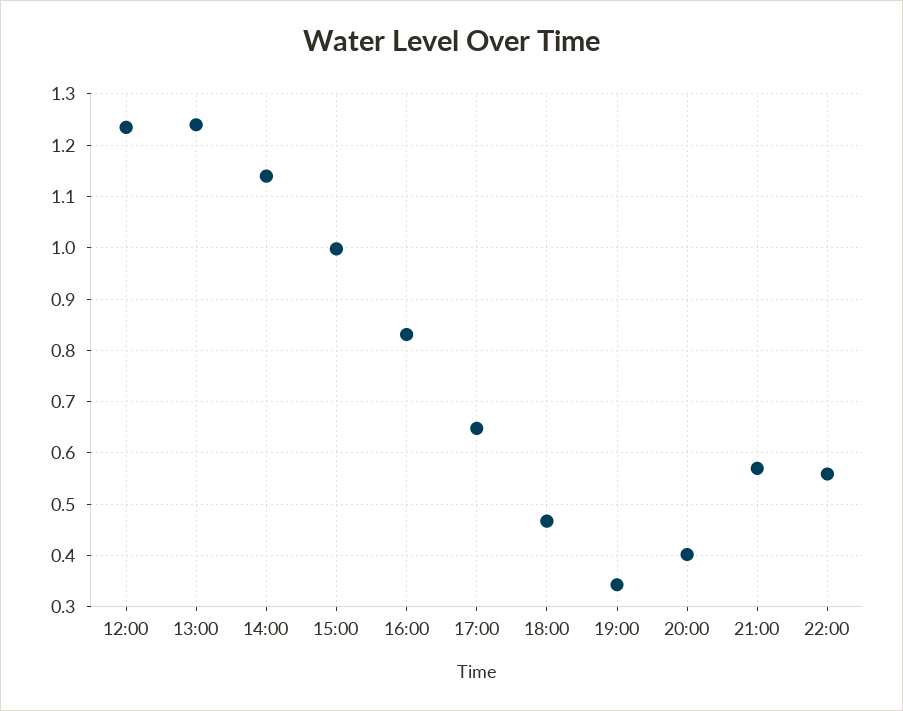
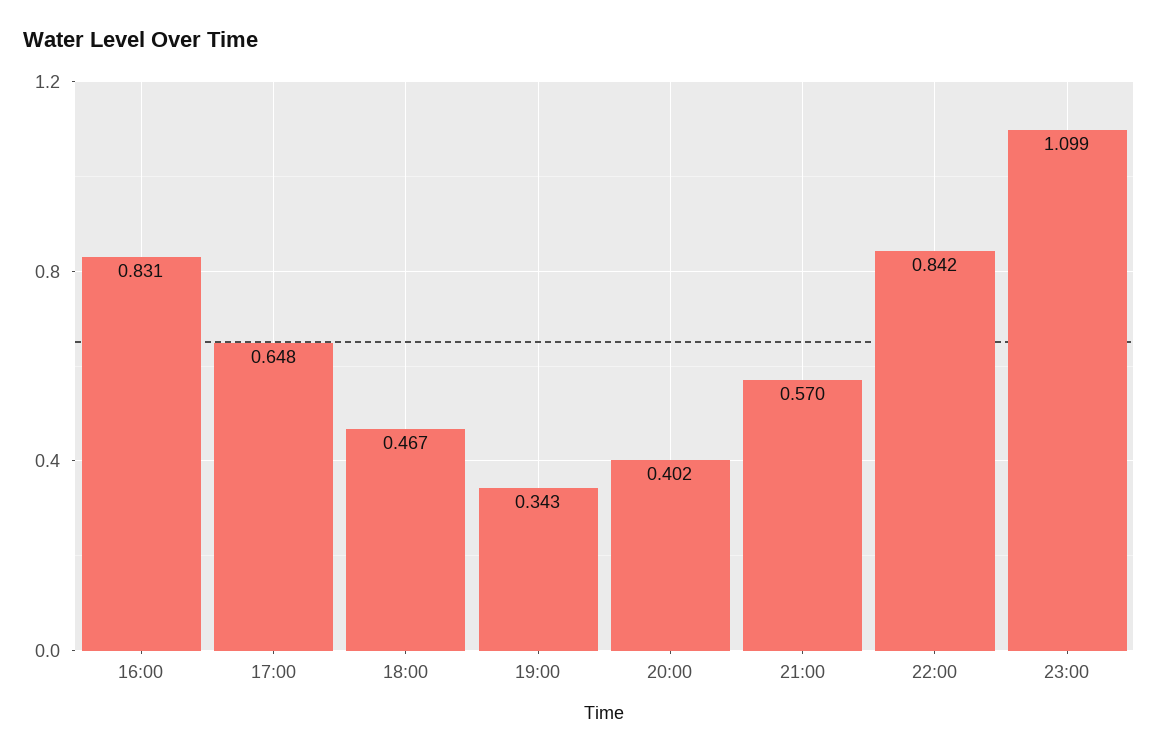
12:00: 1.24 -> none
13:00: 1.24 -> none
14:00: 1.14 -> none
15:00: 1 -> none
22:00: 0.56 -> 0.842
23:00: none -> 1.099

